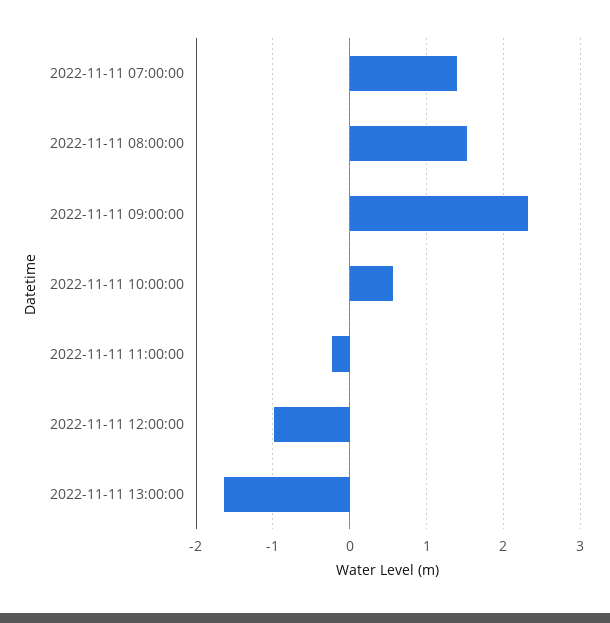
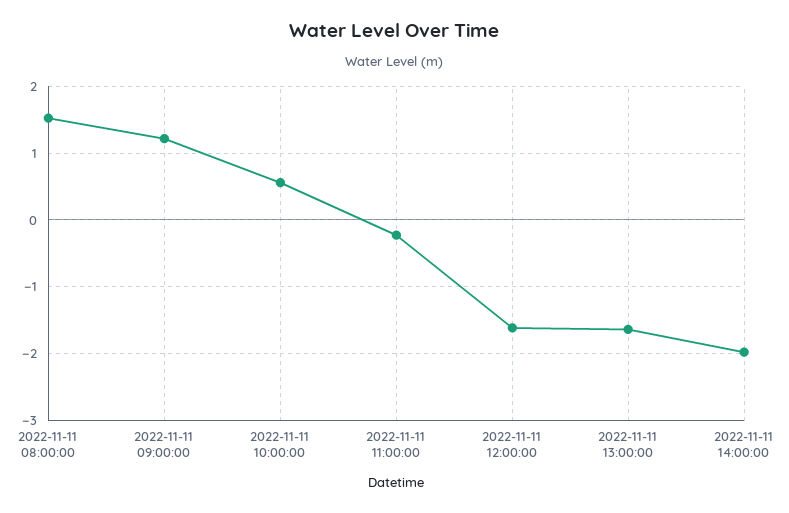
2022-11-11 07:00:00: 1.4 -> none
2022-11-11 09:00:00: 2.3 -> 1.2
2022-11-11 12:00:00: -1 -> -1.6
2022-11-11 14:00:00: none -> -2

